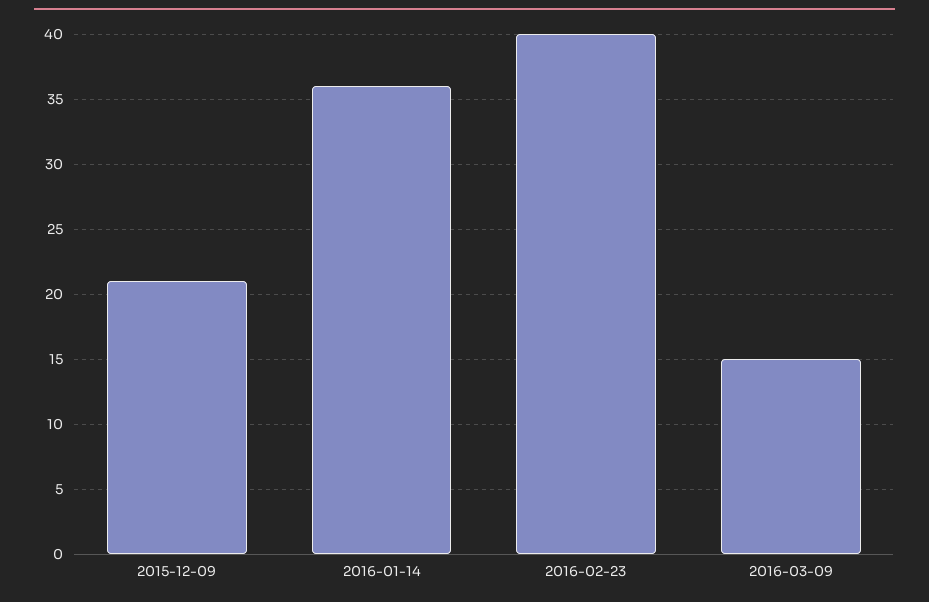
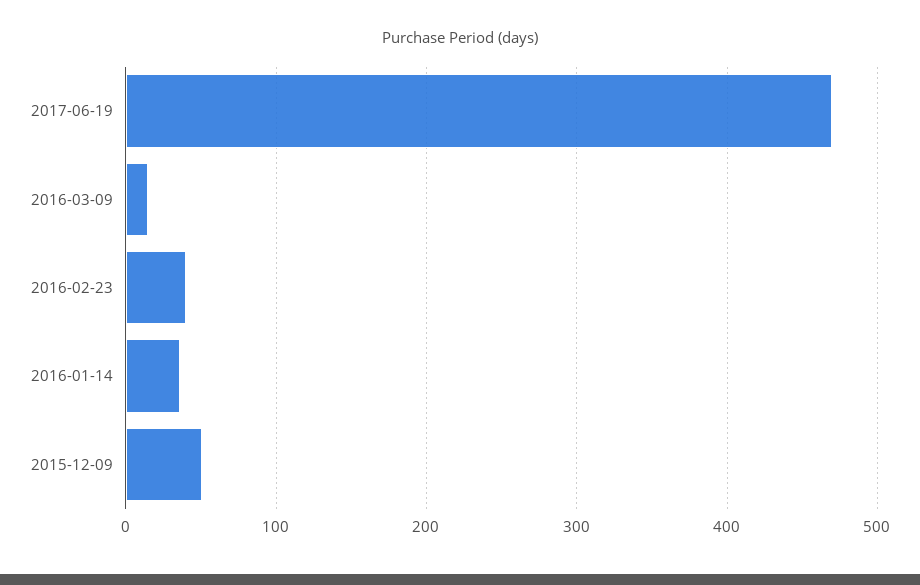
2015-12-09: 21 -> 50
2017-06-19: none -> 470

